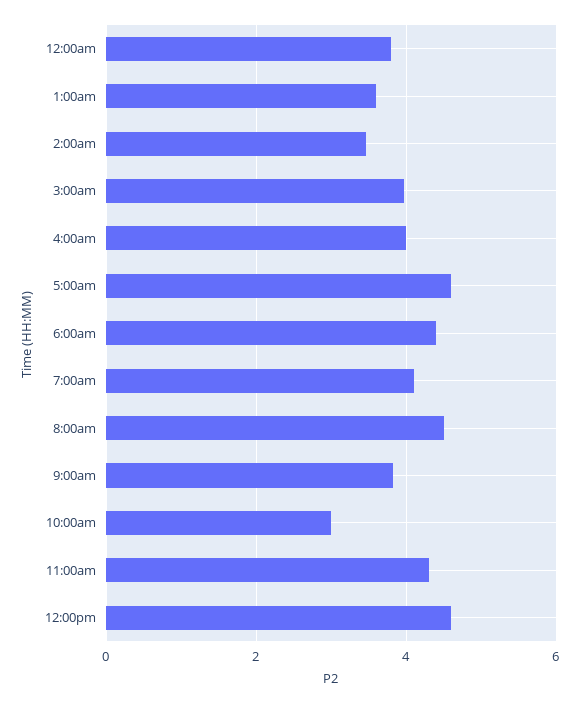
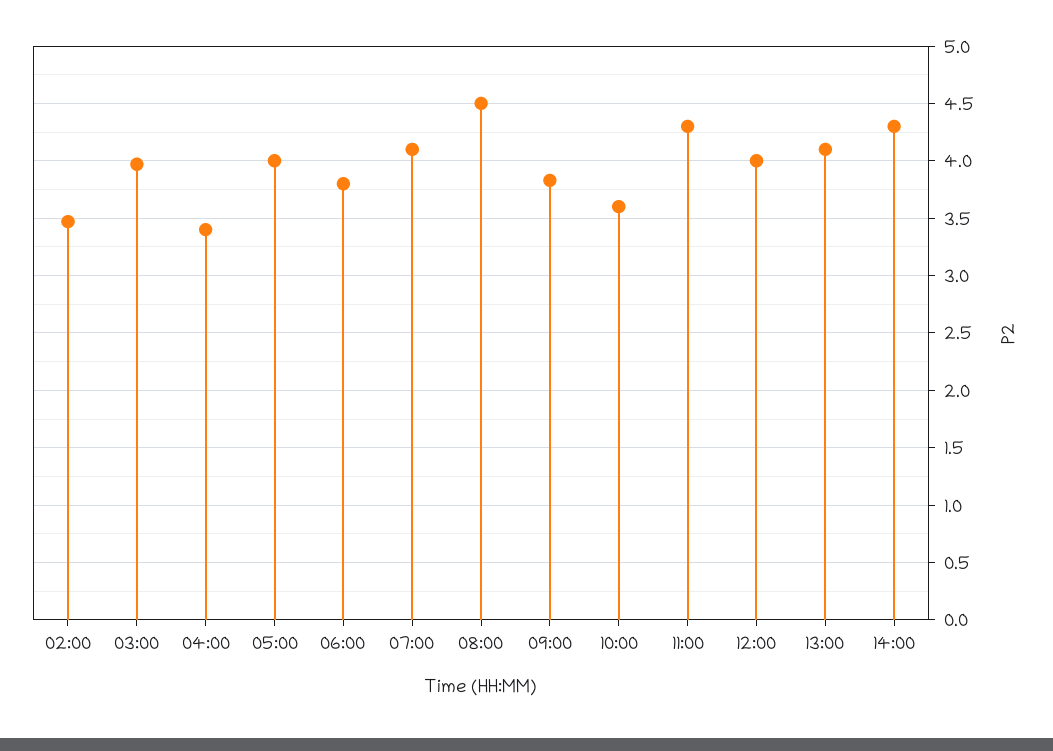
12:00am: 3.8 -> none
1:00am: 3.6 -> none
4:00am: 4 -> 3.4
5:00am: 4.6 -> 4
6:00am: 4.4 -> 3.8
10:00am: 3 -> 3.6
12:00pm: 4.6 -> 4
13:00: none -> 4.1
14:00: none -> 4.3

